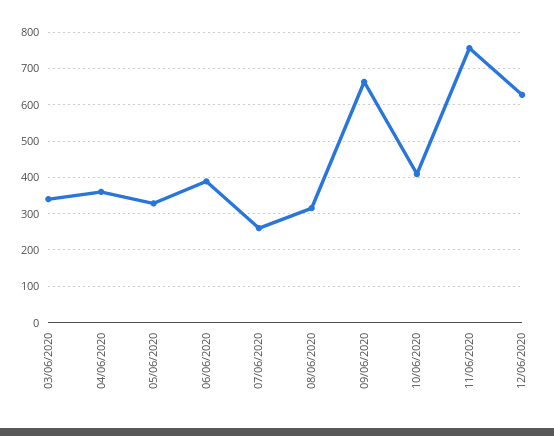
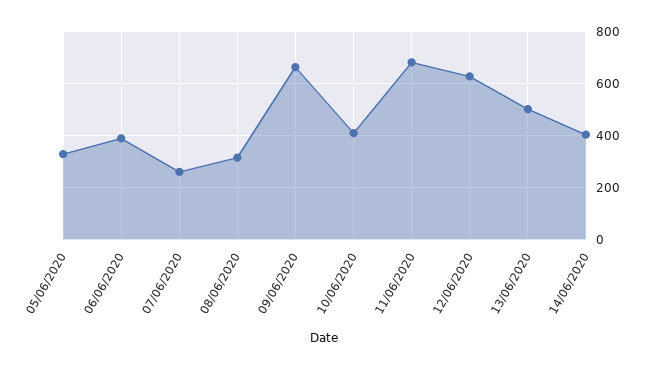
03/06/2020: 340 -> none
04/06/2020: 360 -> none
11/06/2020: 760 -> 675
13/06/2020: none -> 500
14/06/2020: none -> 400

